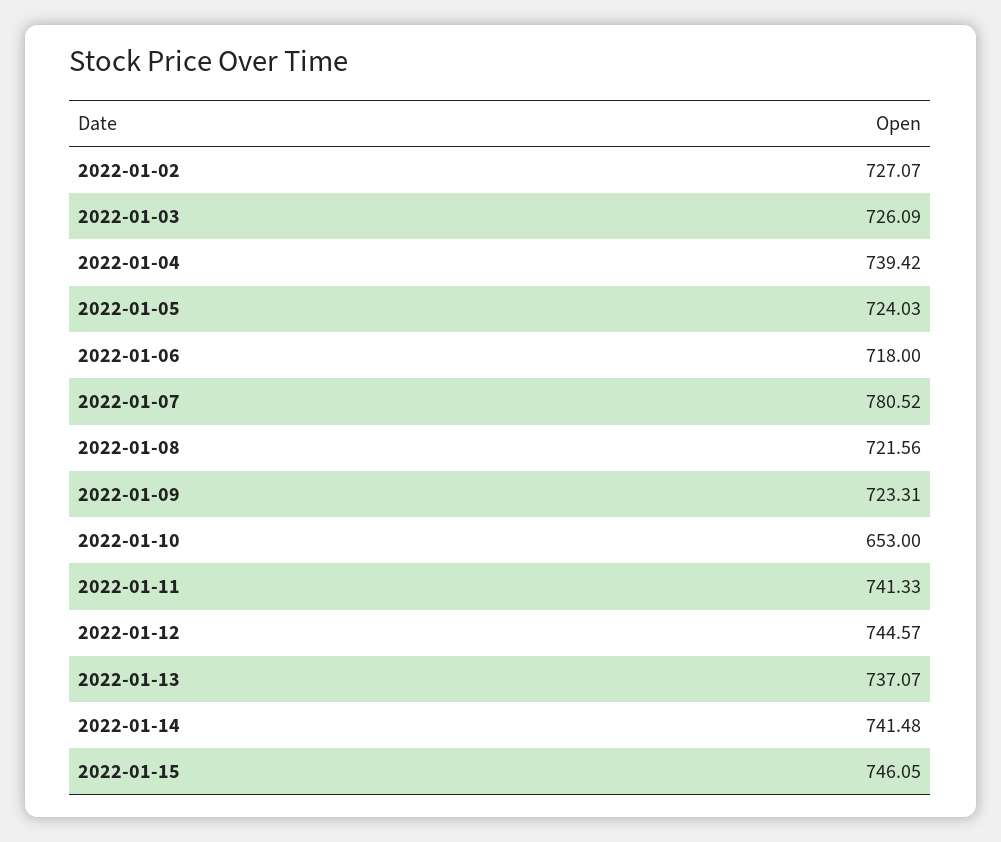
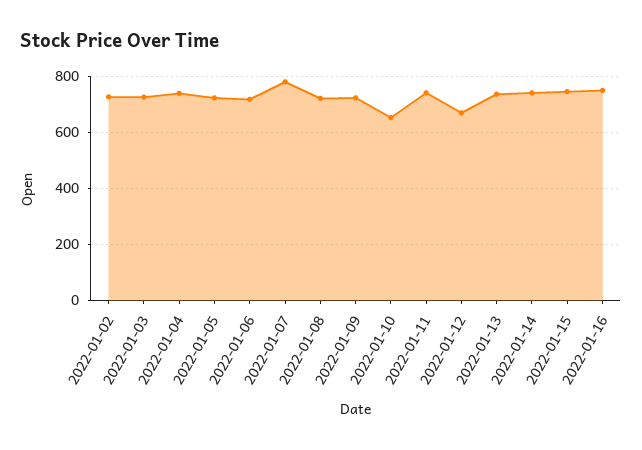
2022-01-12: 744.57 -> 675
2022-01-16: none -> 750

